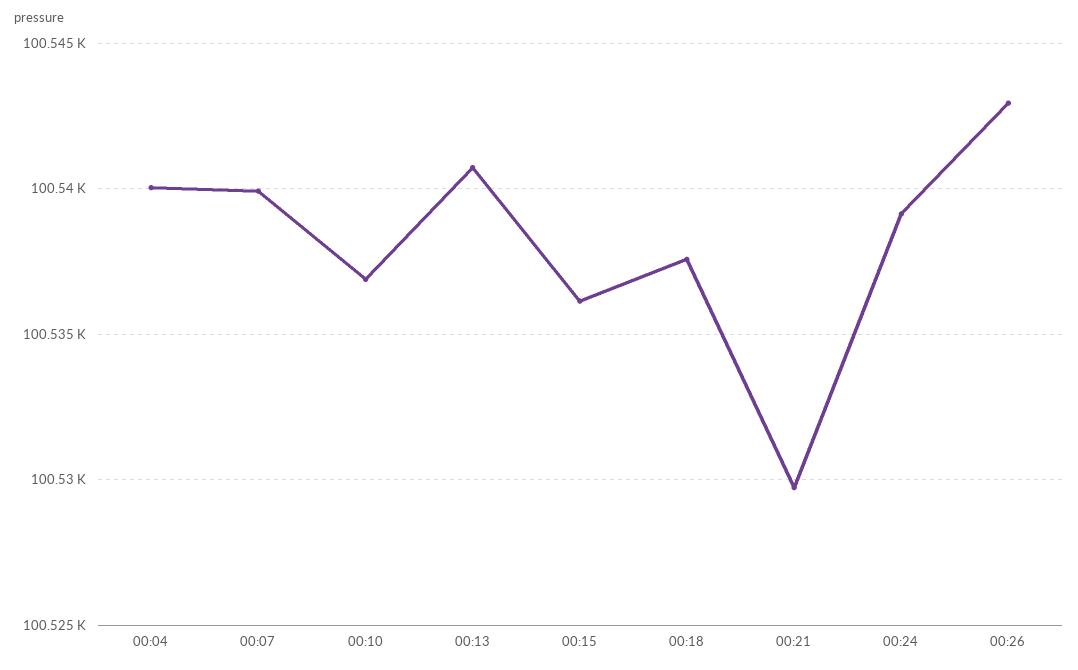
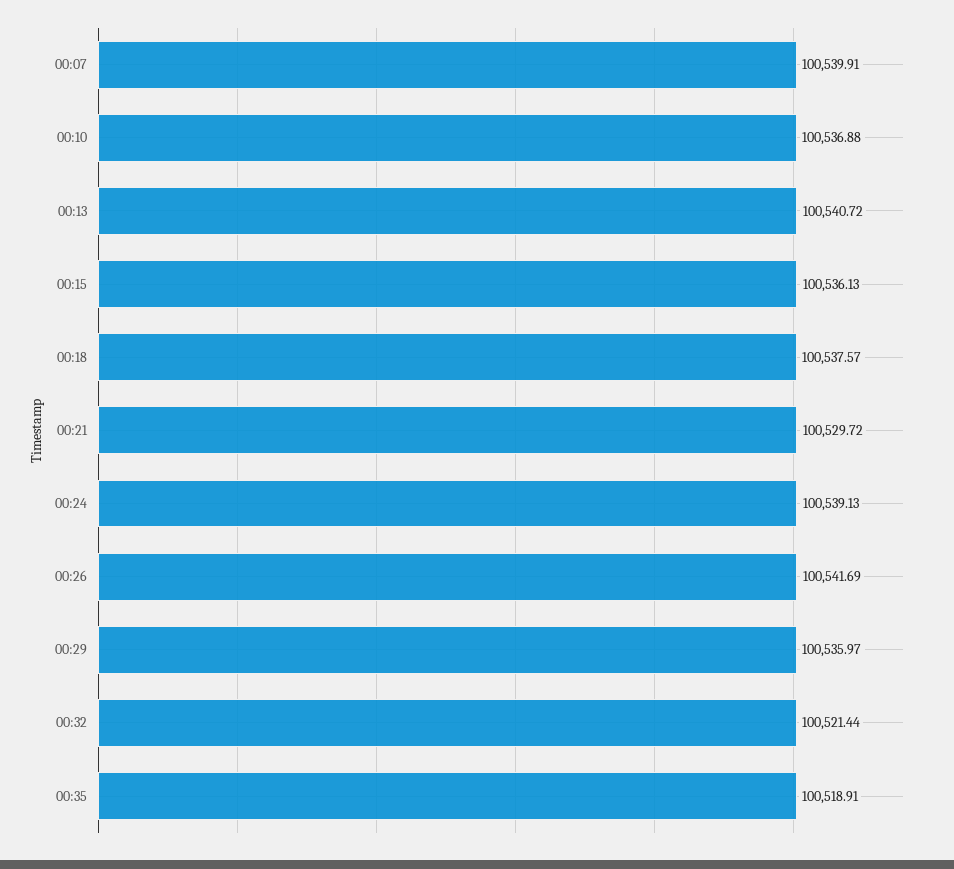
00:04: 100540 -> none
00:26: 100543 -> 100541.69
00:29: none -> 100535.97
00:32: none -> 100521.44
00:35: none -> 100518.91

